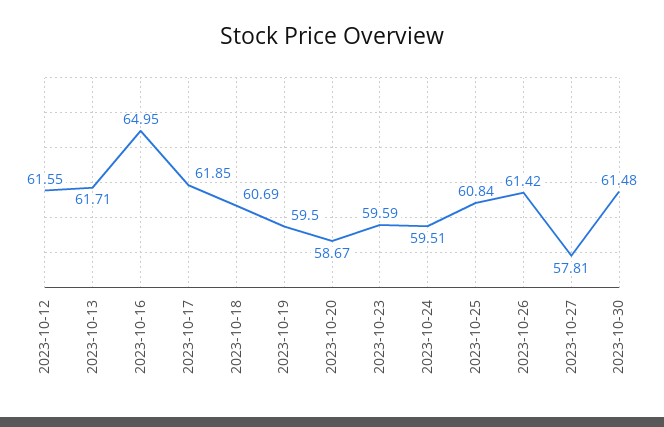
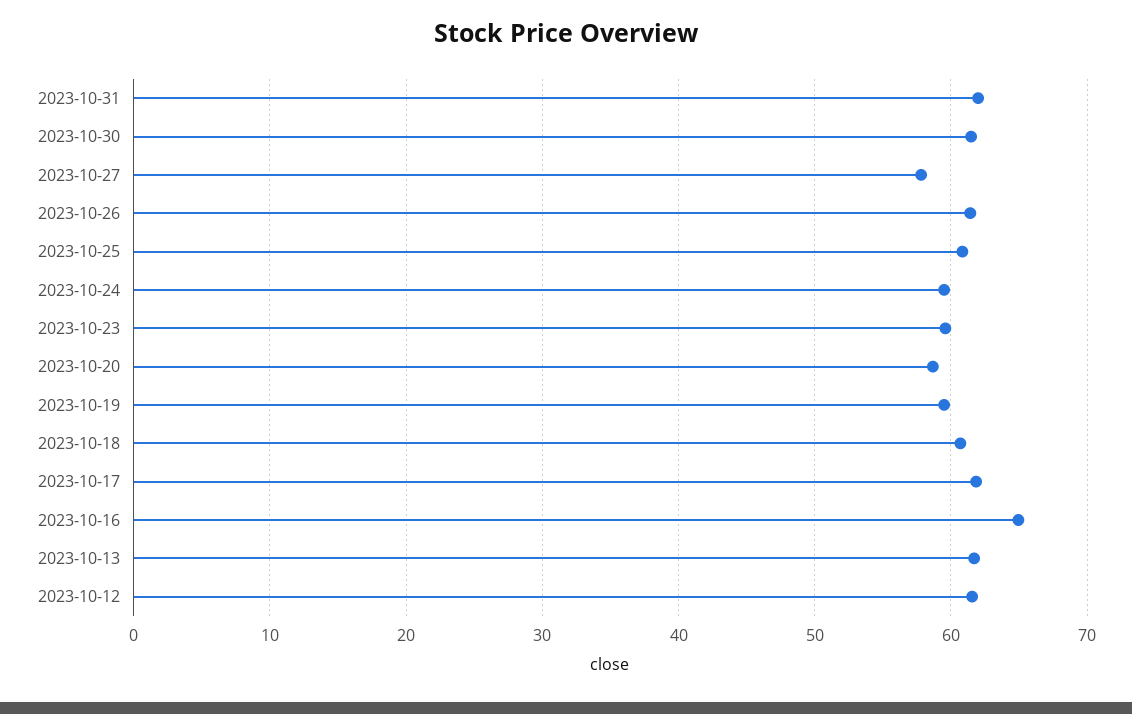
2023-10-31: none -> 62

